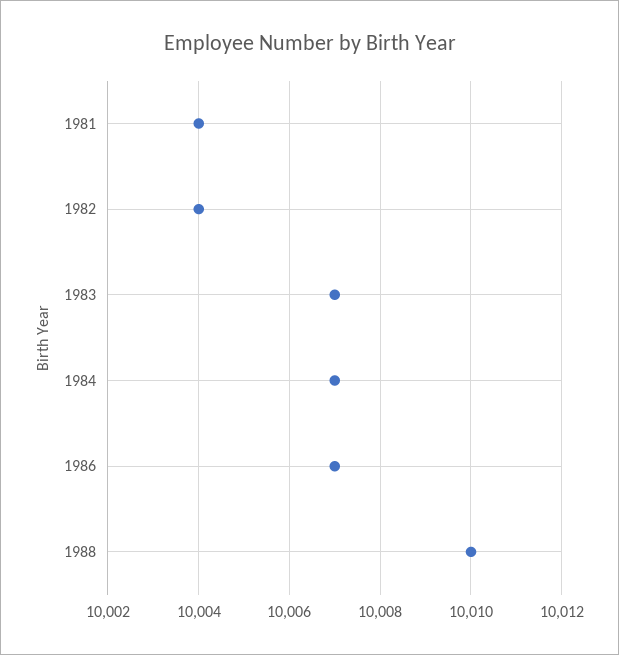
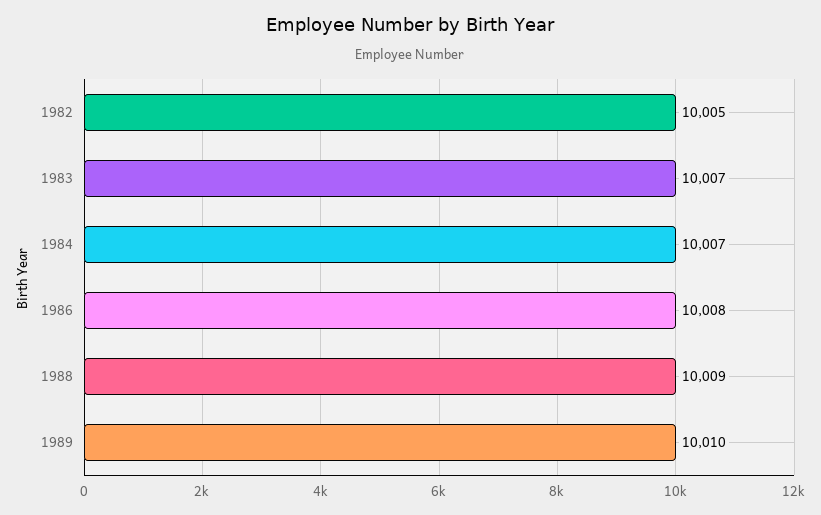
1981: 10004 -> none
1982: 10004 -> 10005
1986: 10007 -> 10008
1988: 10010 -> 10009
1989: none -> 10010

